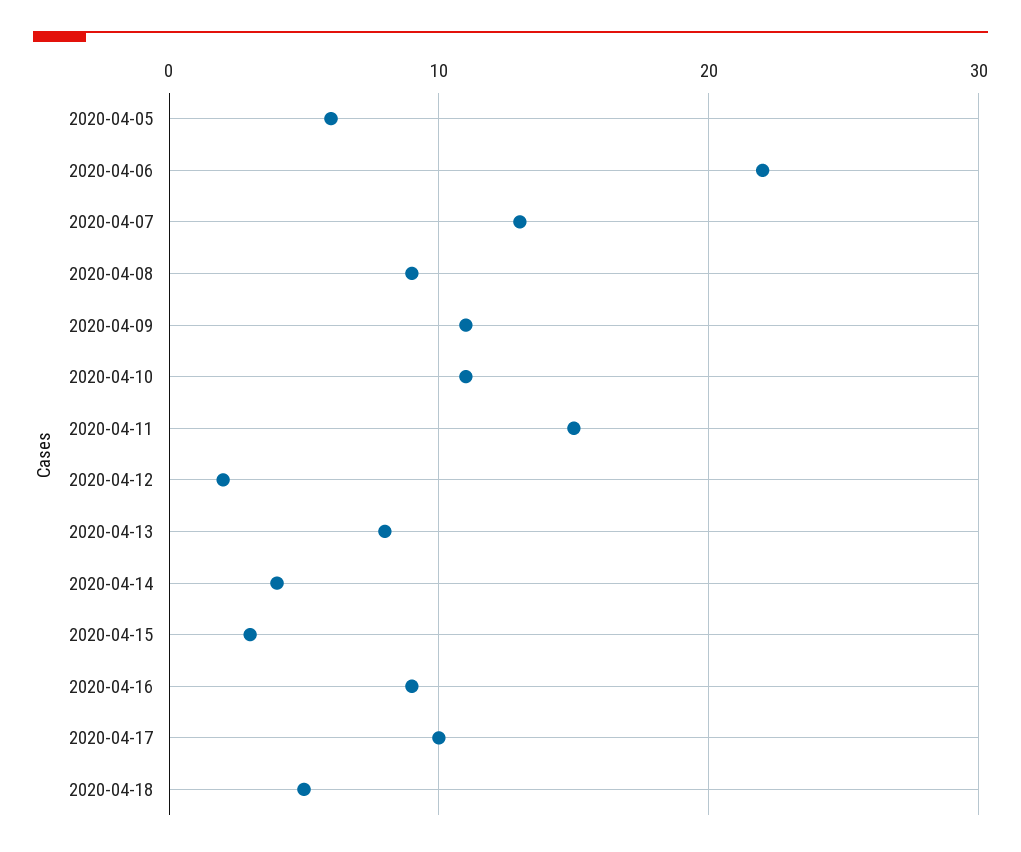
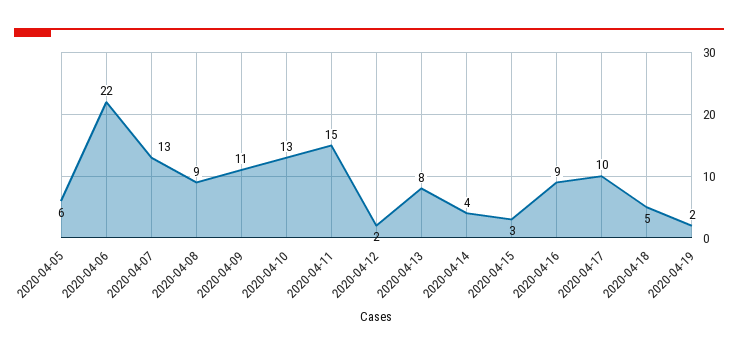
2020-04-10: 11 -> 13
2020-04-19: none -> 2

